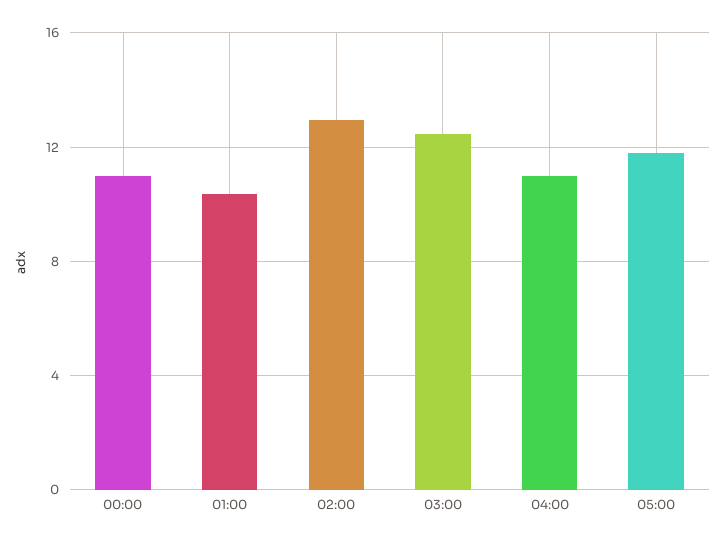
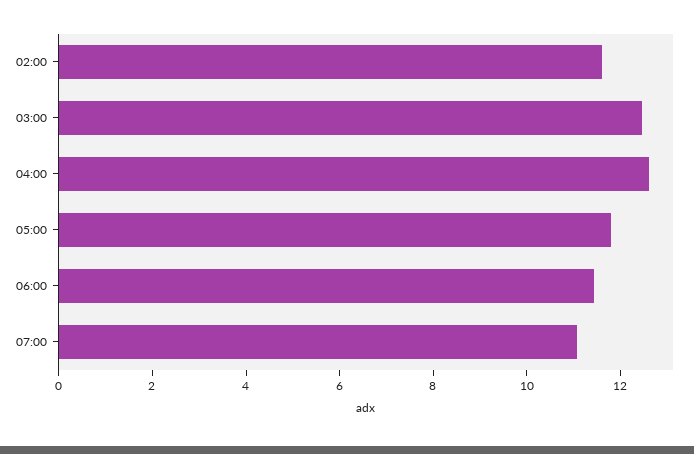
00:00: 11 -> none
01:00: 10.5 -> none
02:00: 13 -> 11.5
04:00: 11 -> 12.5
06:00: none -> 11.5
07:00: none -> 11

